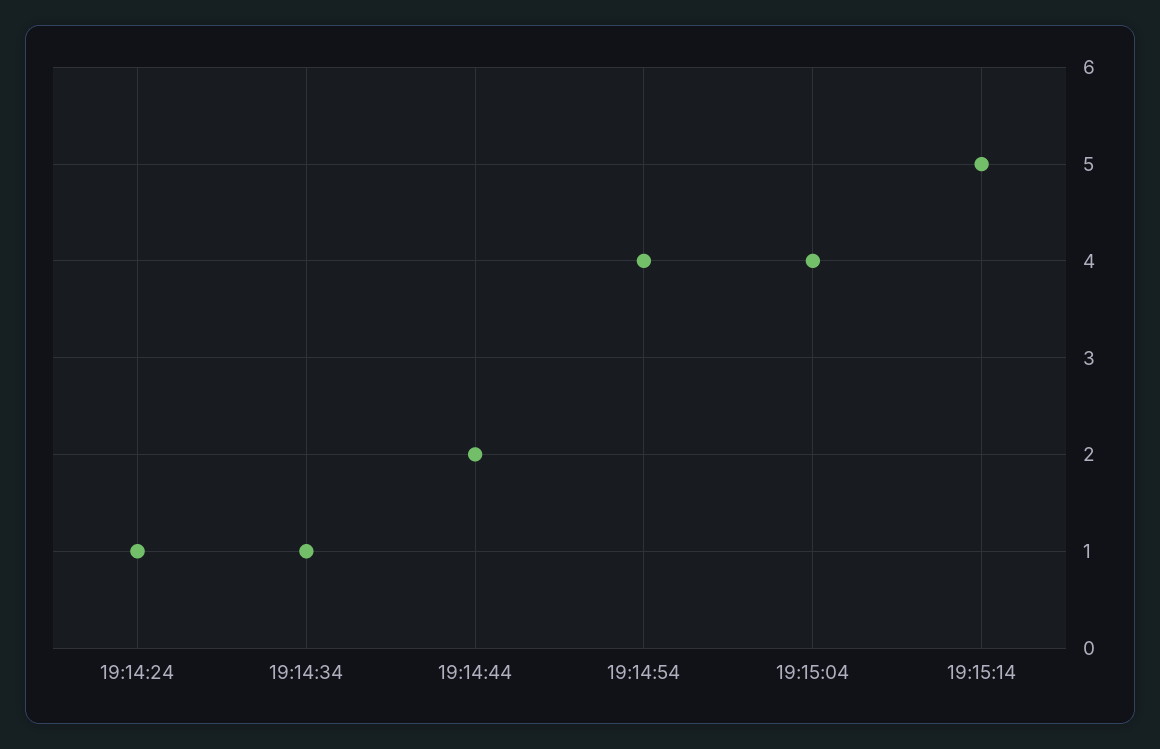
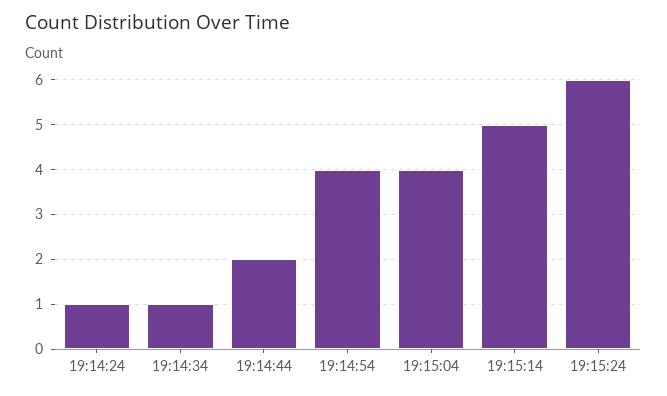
19:15:24: none -> 6

